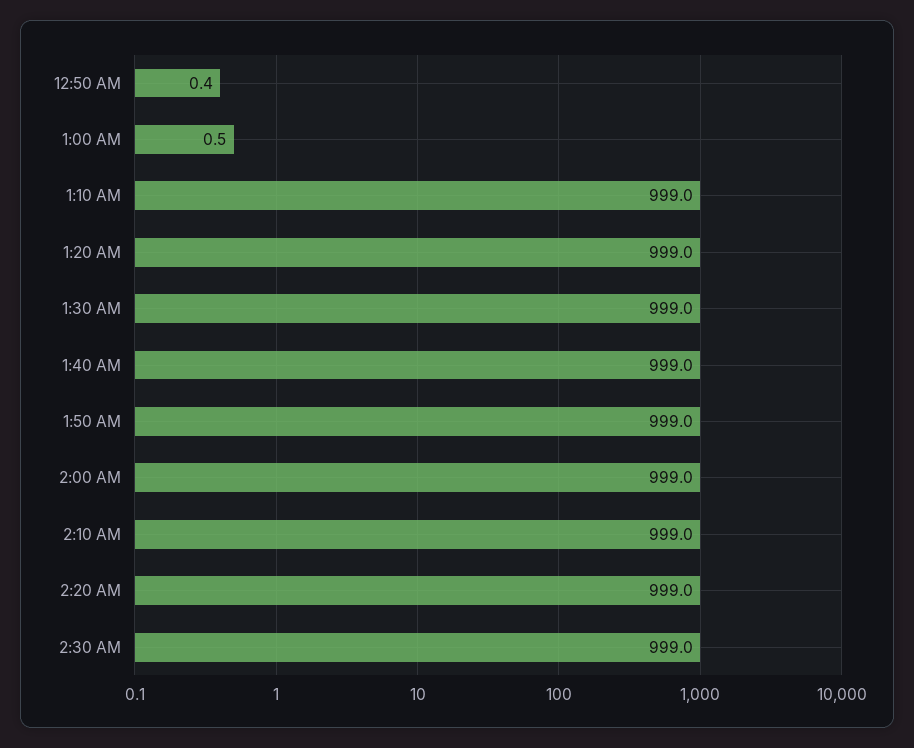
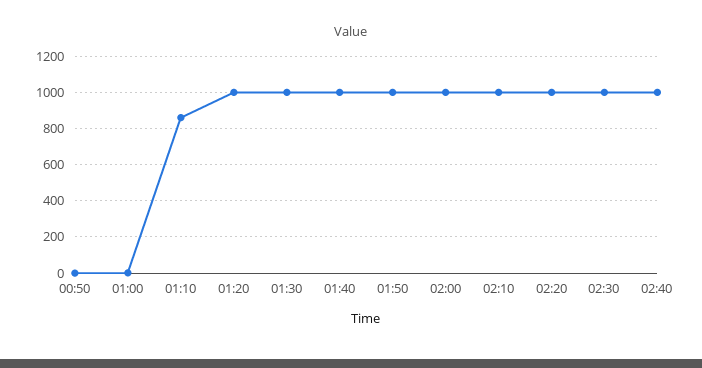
1:10 AM: 999 -> 850
02:40: none -> 1000

